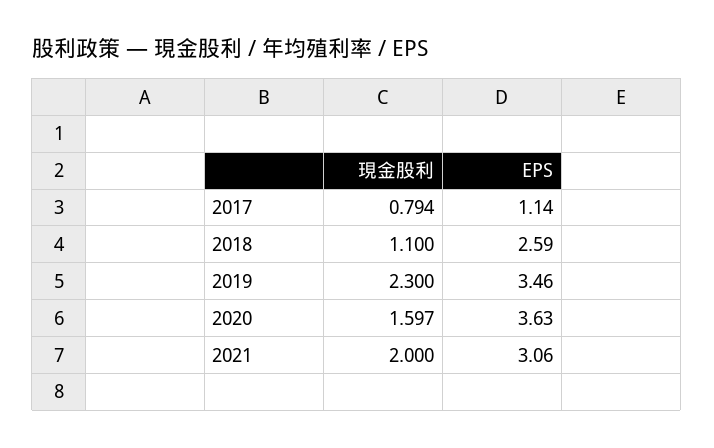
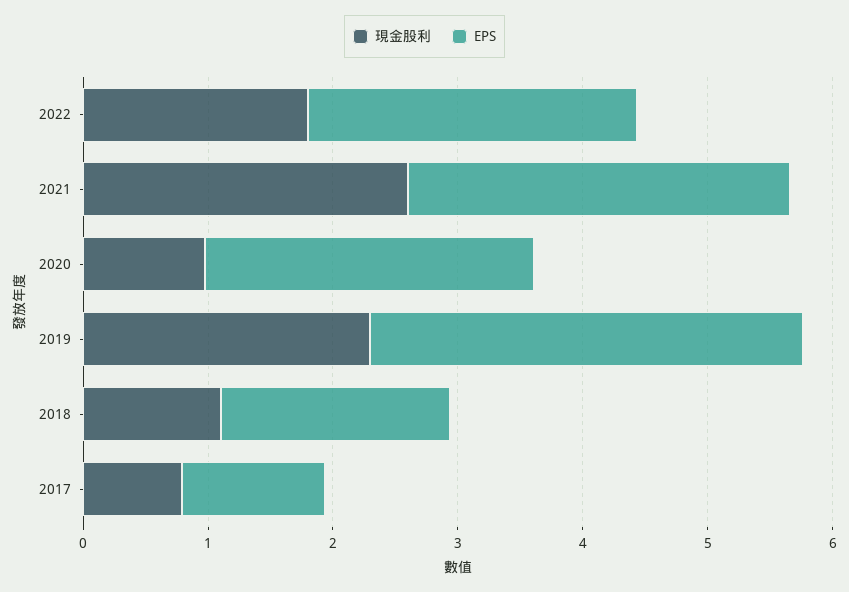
EPS, 2018: 2.59 -> 1.8
現金股利, 2020: 1.597 -> 1
EPS, 2020: 3.63 -> 2.6
現金股利, 2021: 2 -> 2.6
現金股利, 2022: none -> 1.8
EPS, 2022: none -> 2.6

